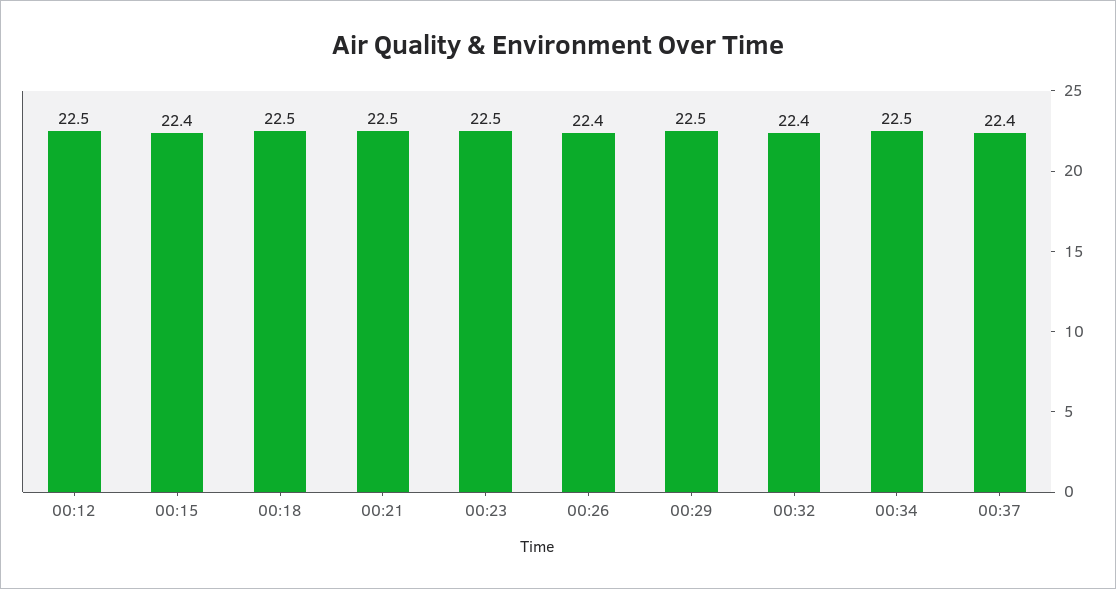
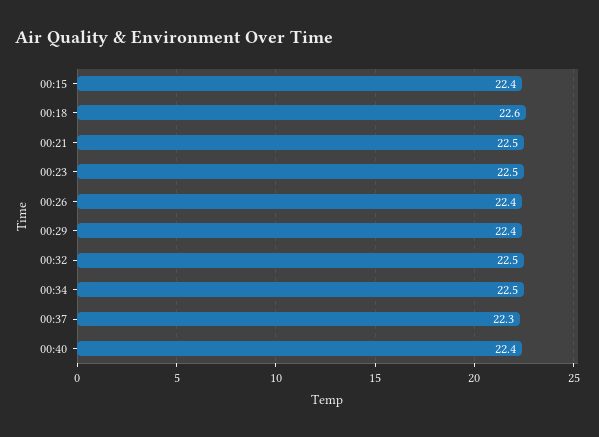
00:12: 22.5 -> none
00:18: 22.5 -> 22.6
00:29: 22.5 -> 22.4
00:32: 22.4 -> 22.5
00:37: 22.4 -> 22.3
00:40: none -> 22.4

